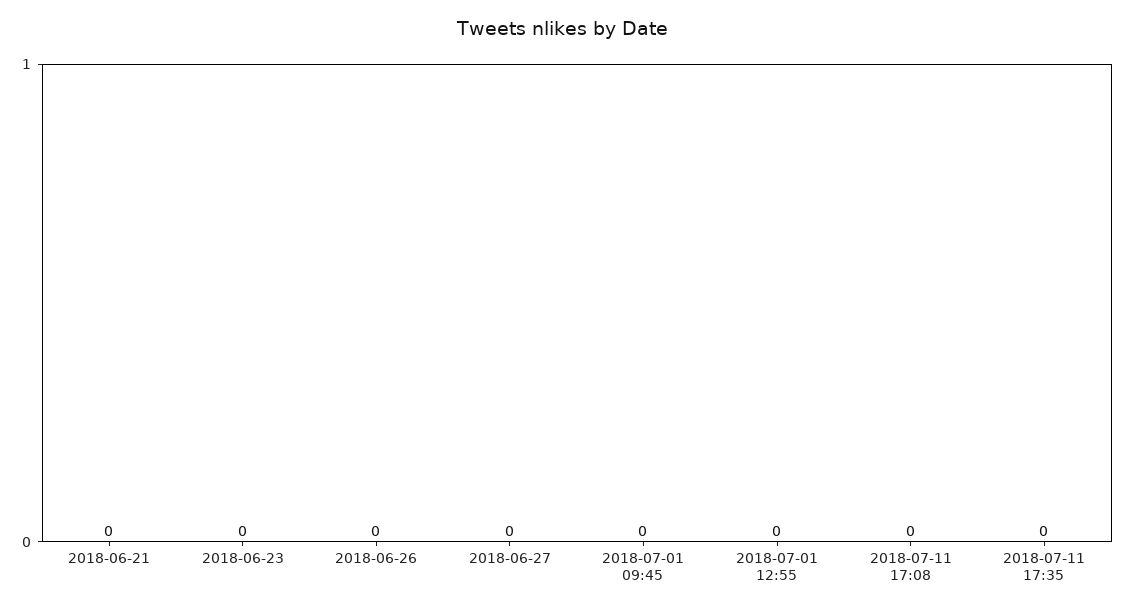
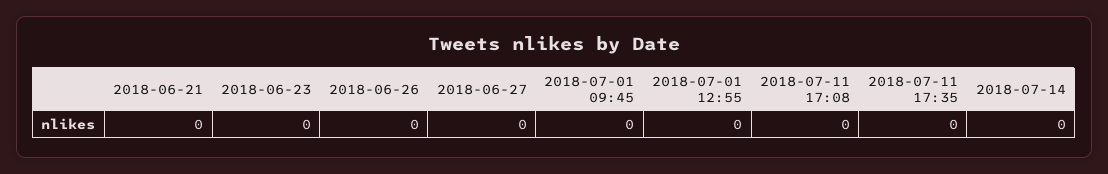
2018-07-14: none -> 0

